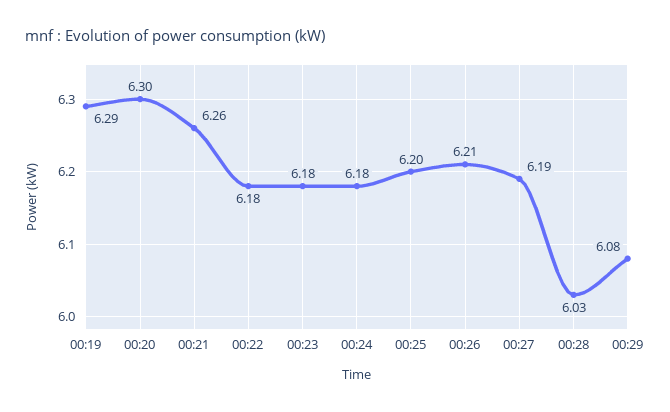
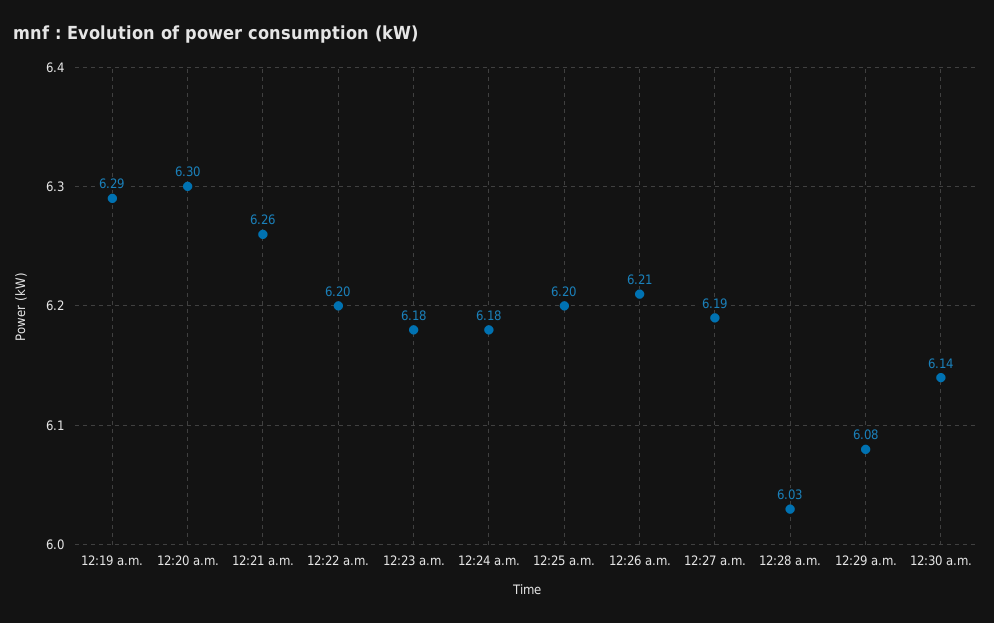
00:22: 6.18 -> 6.2
12:30 a.m.: none -> 6.14

